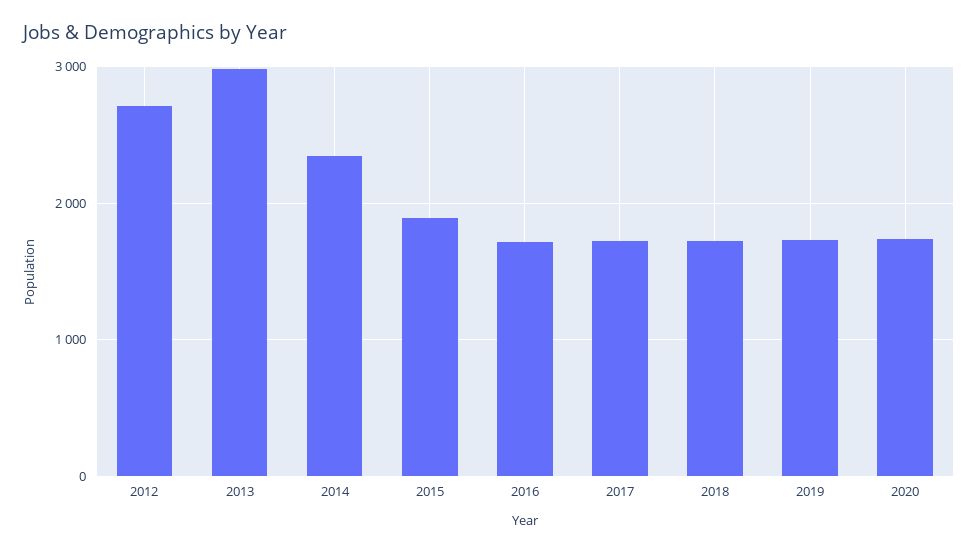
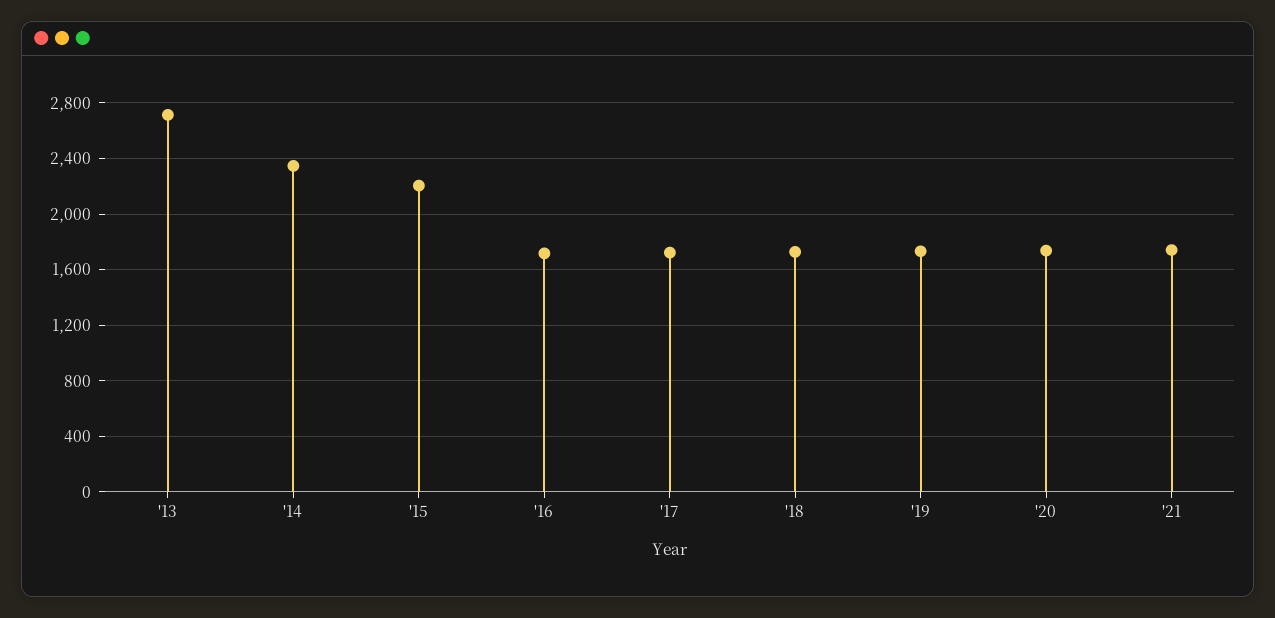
2012: 2700 -> none
2013: 3000 -> 2700
2015: 1900 -> 2200
'21: none -> 1750

